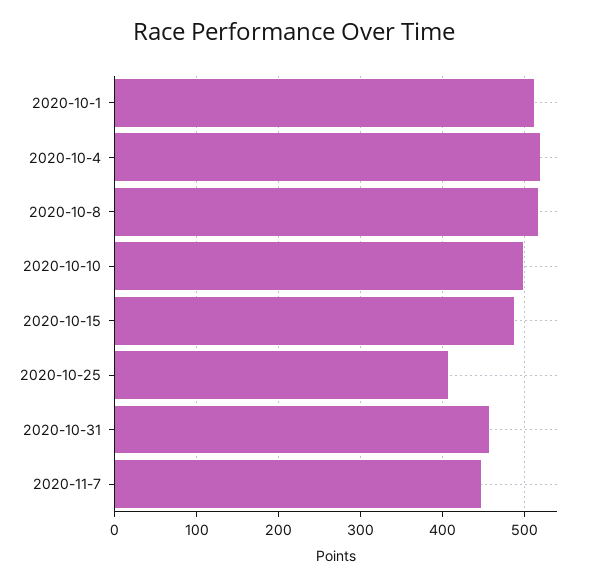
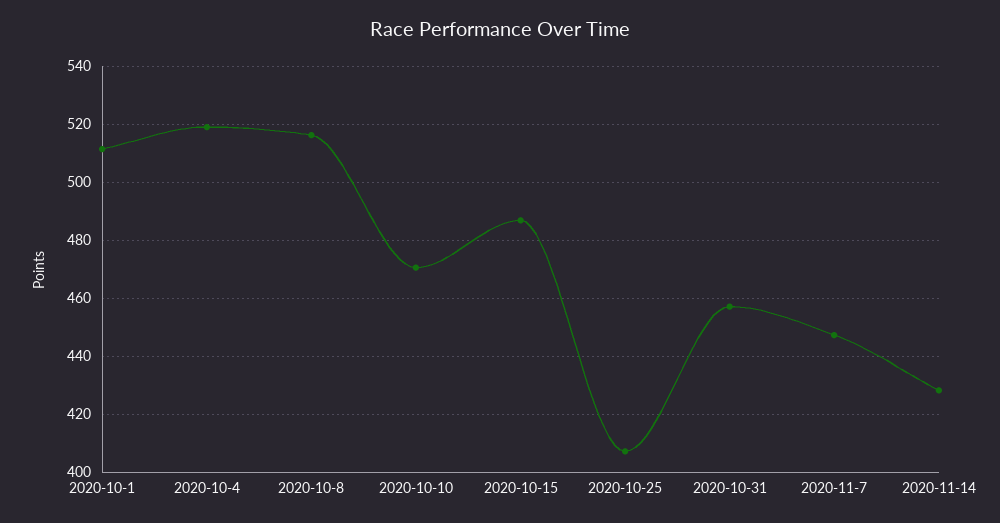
2020-10-10: 500 -> 470
2020-11-14: none -> 427.5

